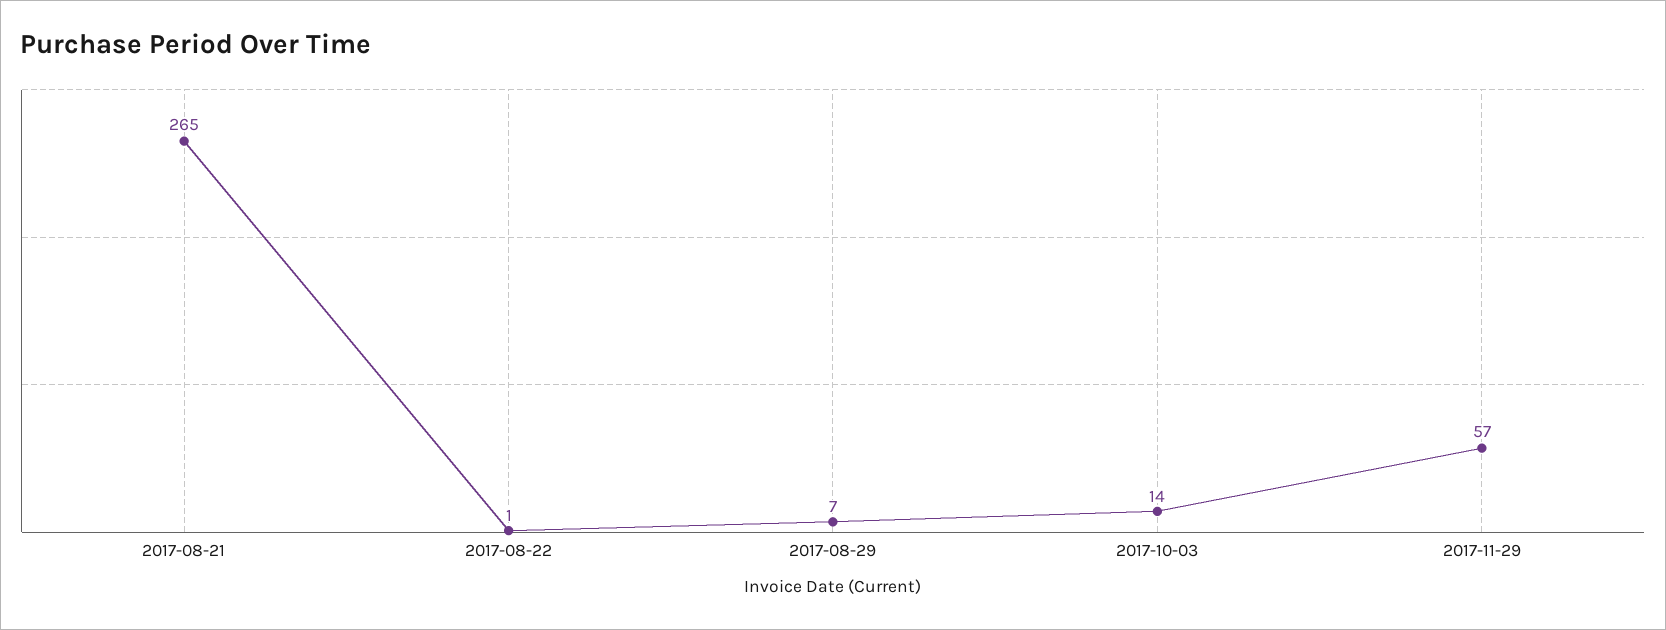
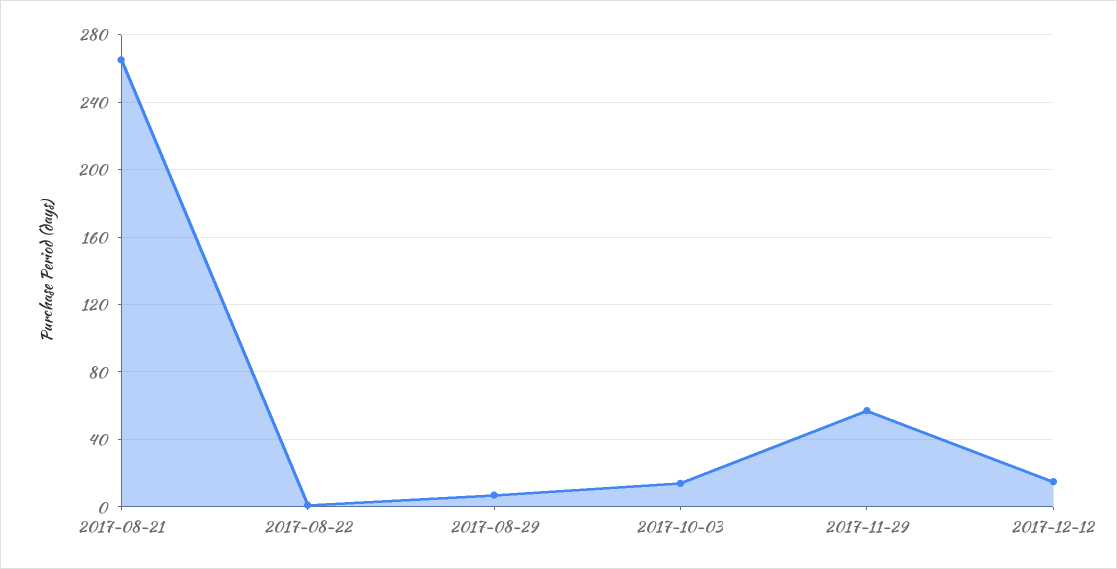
2017-12-12: none -> 15

